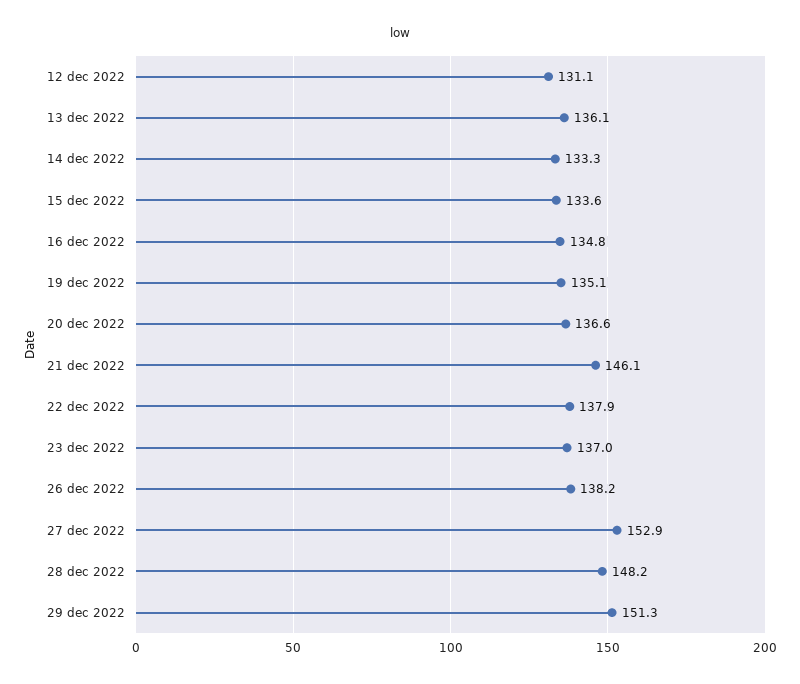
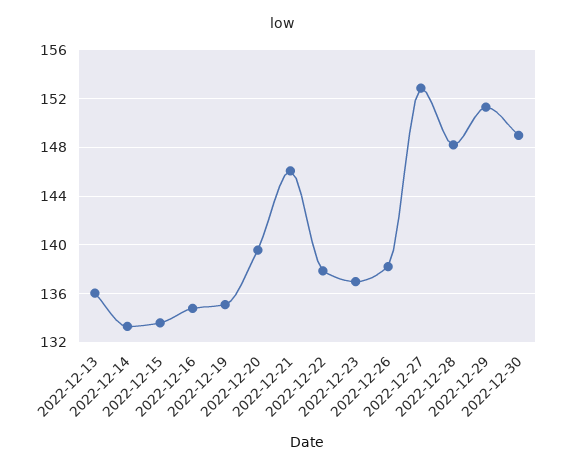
12 dec 2022: 131.1 -> none
20 dec 2022: 136.6 -> 139.5
2022-12-30: none -> 149

